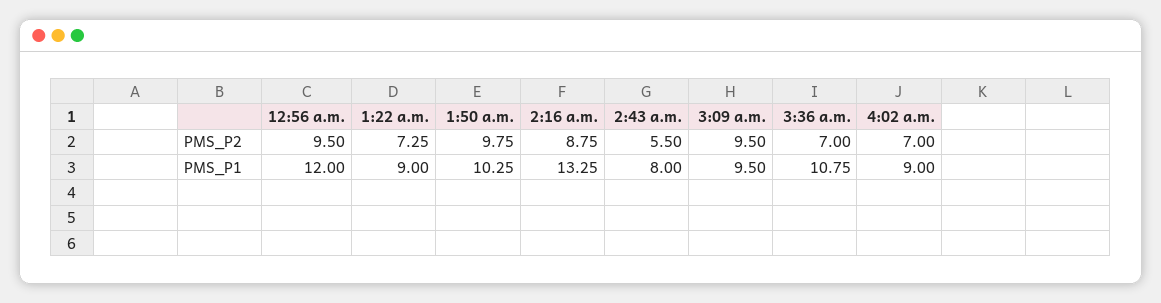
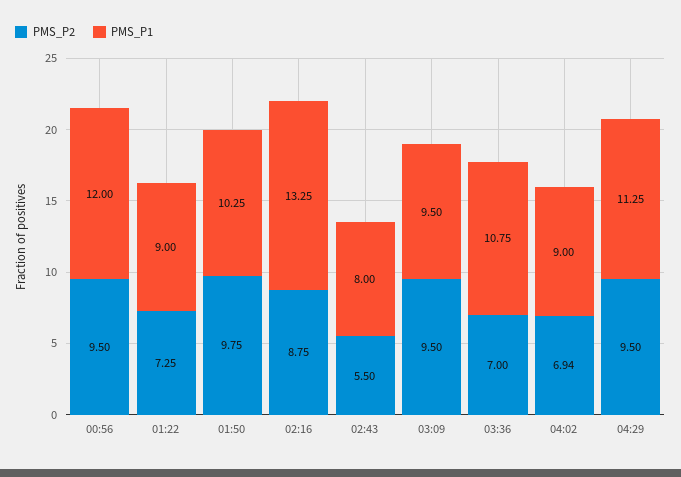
PMS_P2, 4:02 a.m.: 7 -> 6.94
PMS_P2, 04:29: none -> 9.5
PMS_P1, 04:29: none -> 11.25

